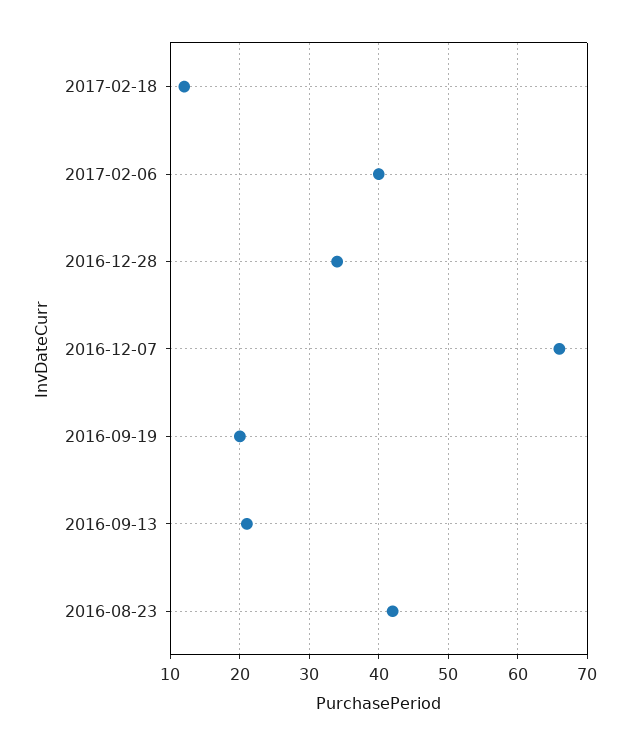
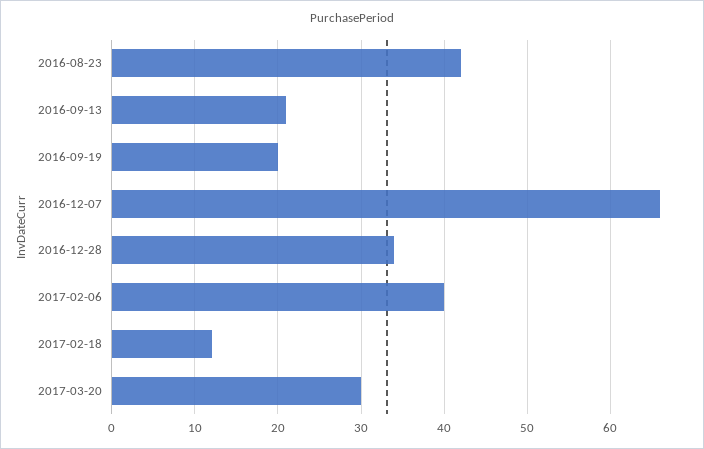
2017-03-20: none -> 30

